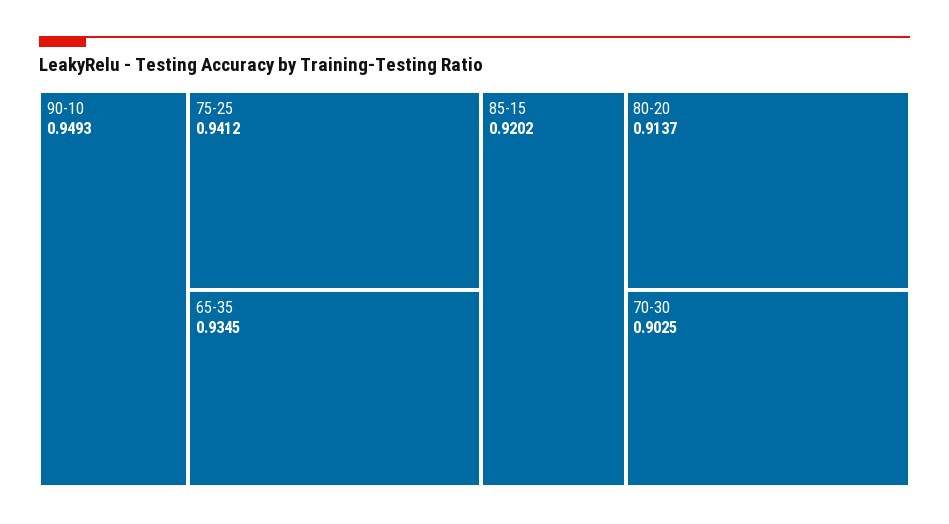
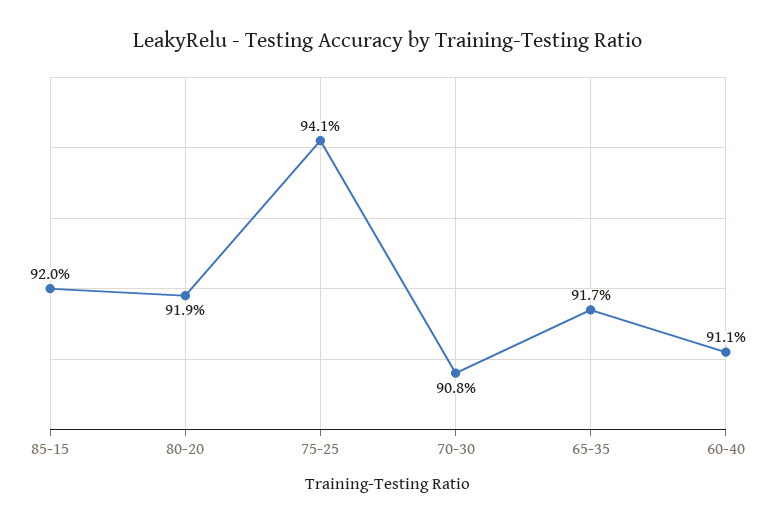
90-10: 0.9493 -> none
65-35: 0.9345 -> 0.917
80-20: 0.9137 -> 0.919
70-30: 0.9025 -> 0.908
60-40: none -> 0.911

